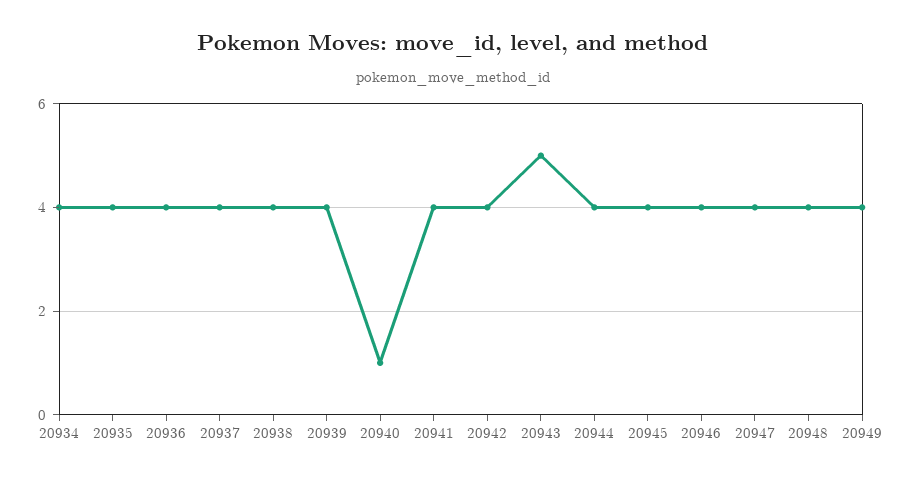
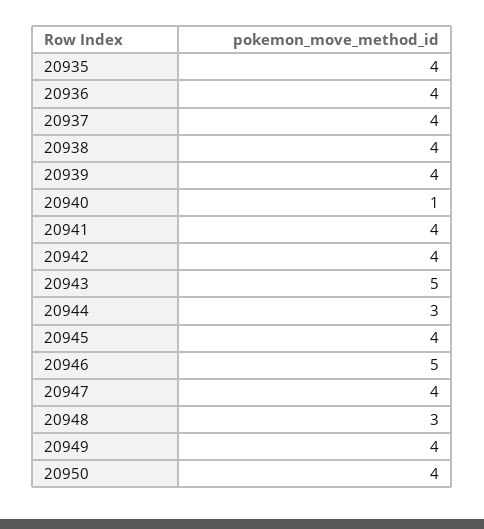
20934: 4 -> none
20944: 4 -> 3
20946: 4 -> 5
20948: 4 -> 3
20950: none -> 4

